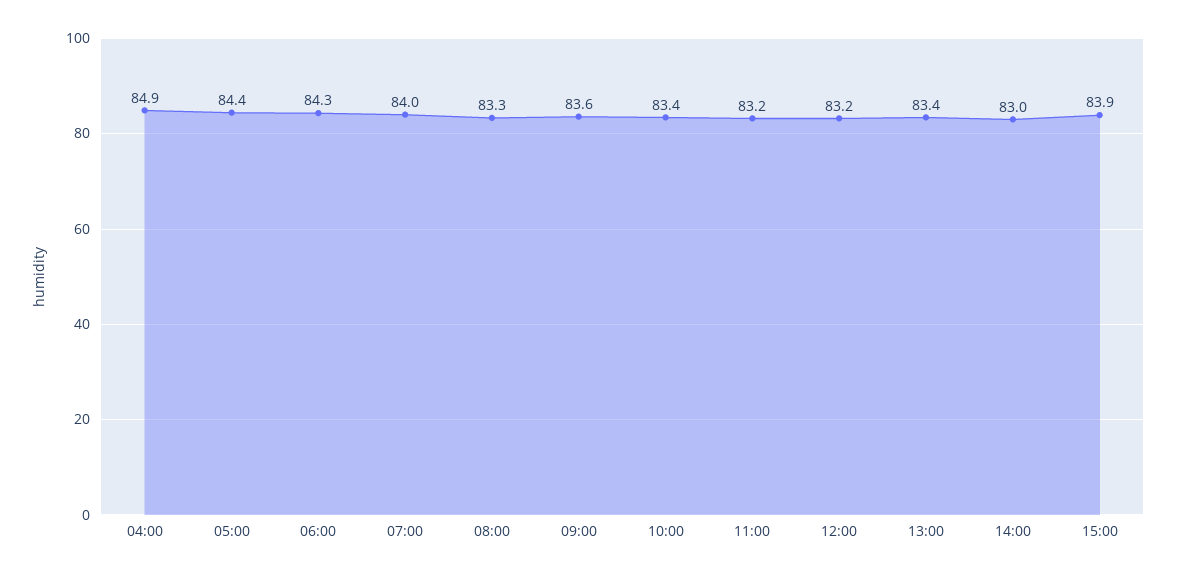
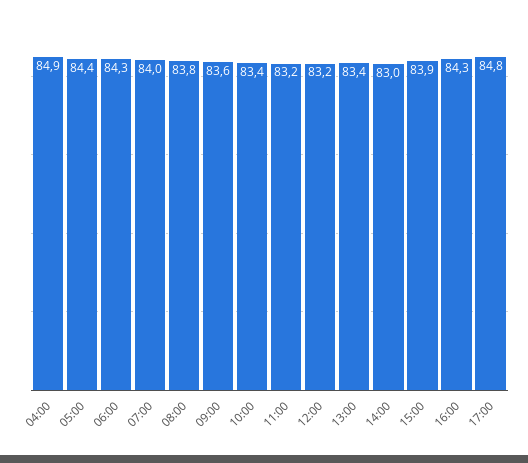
08:00: 83.3 -> 83.8
16:00: none -> 84.3
17:00: none -> 84.8

